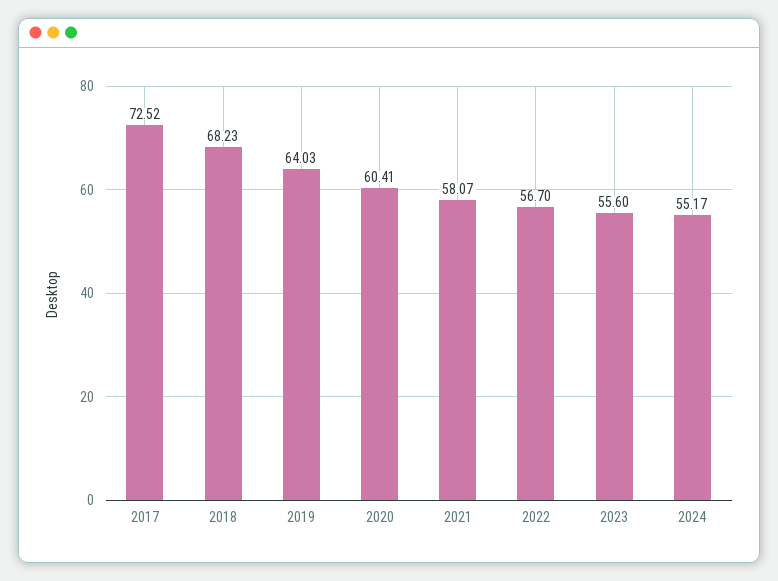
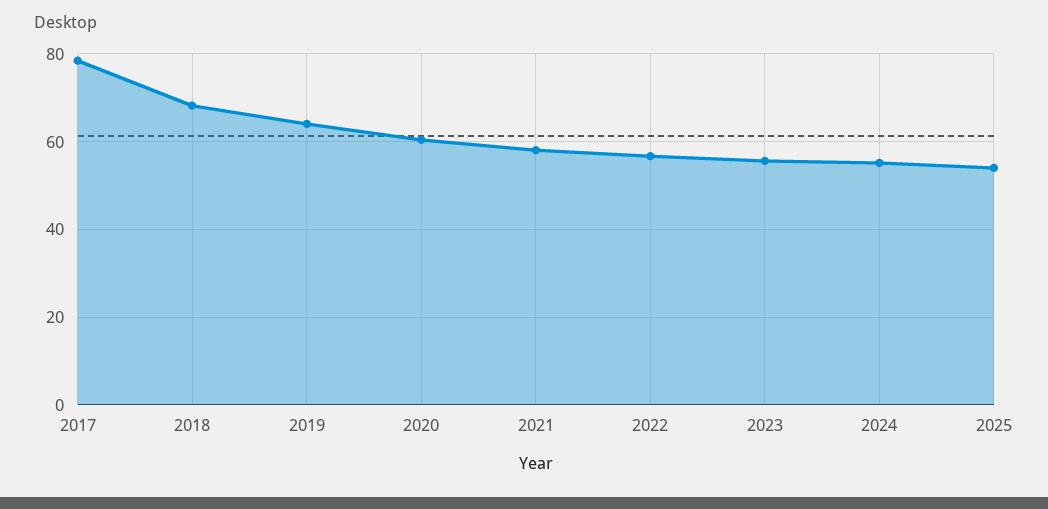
2017: 72.52 -> 78
2025: none -> 54

